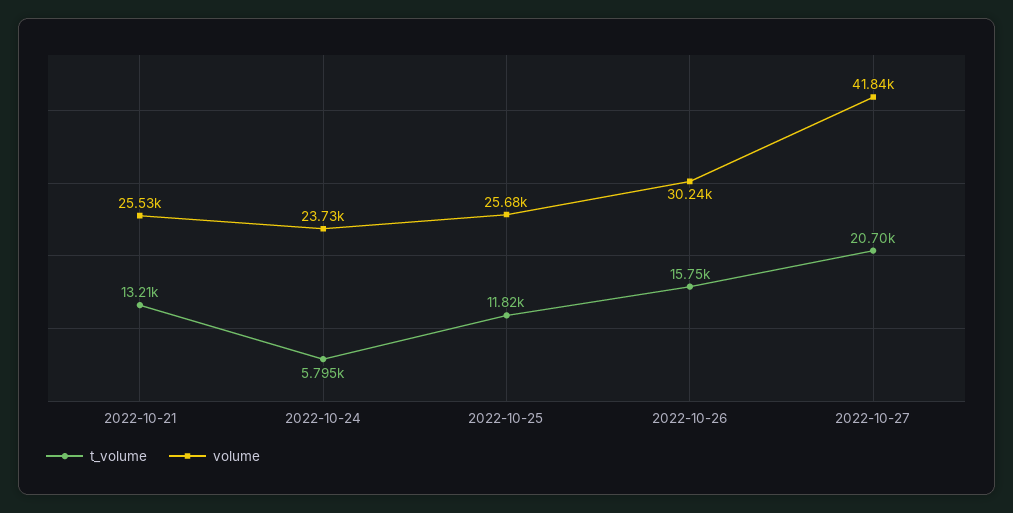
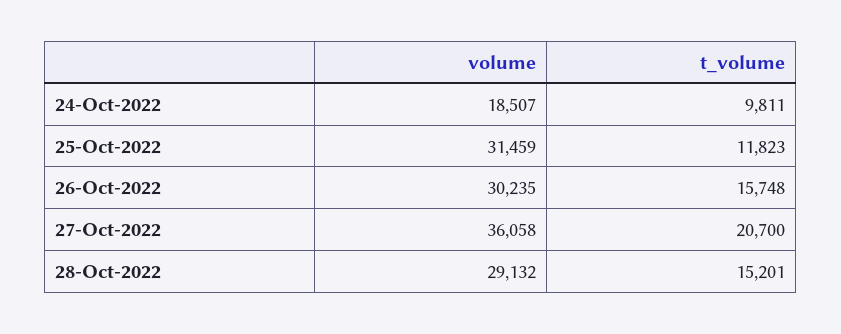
t_volume, 2022-10-21: 13210 -> none
volume, 2022-10-21: 25530 -> none
t_volume, 2022-10-24: 5795 -> 9811
volume, 2022-10-24: 23730 -> 18507
volume, 2022-10-25: 25680 -> 31459
volume, 2022-10-27: 41840 -> 36058
volume, 28-Oct-2022: none -> 29132
t_volume, 28-Oct-2022: none -> 15201

